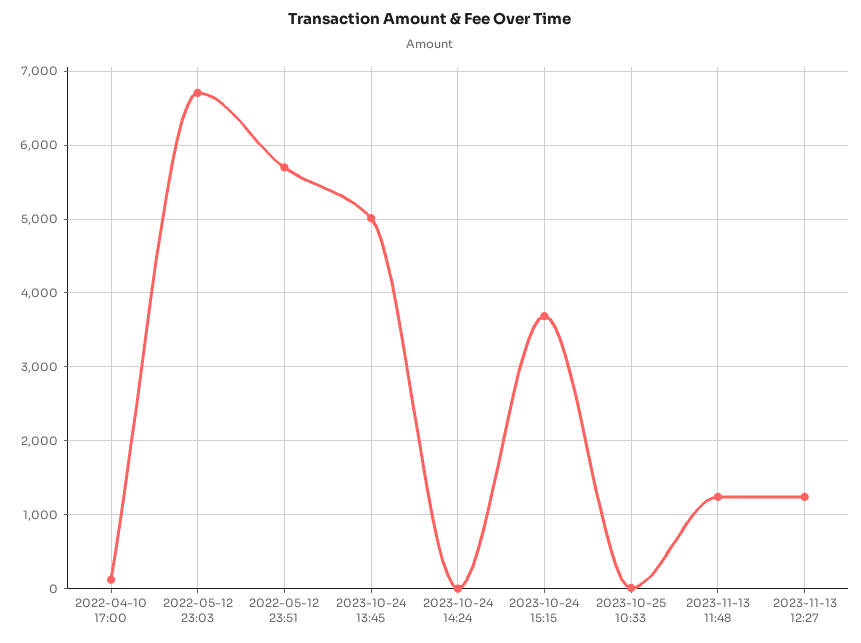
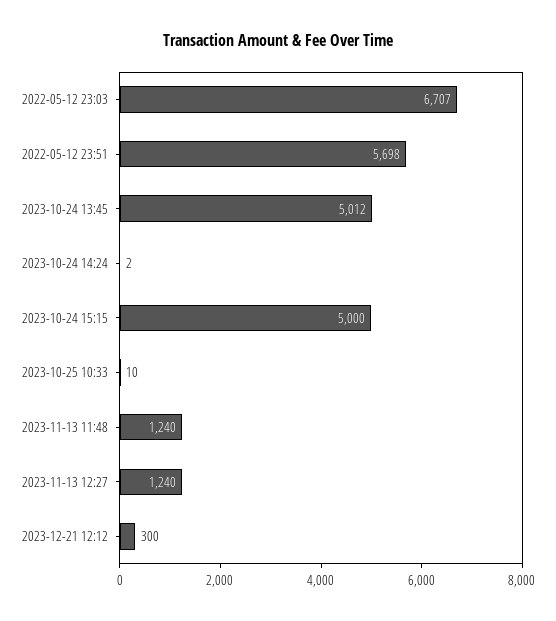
2022-04-10 17:00: 100 -> none
2023-10-24 15:15: 3700 -> 5000
2023-12-21 12:12: none -> 300

